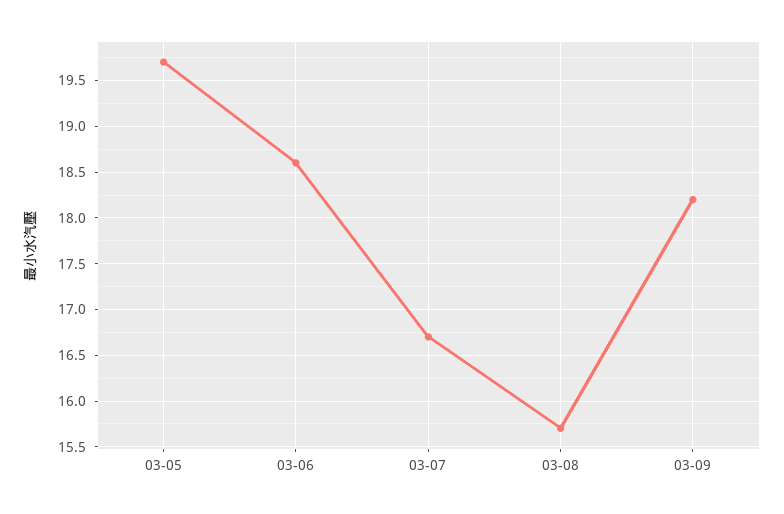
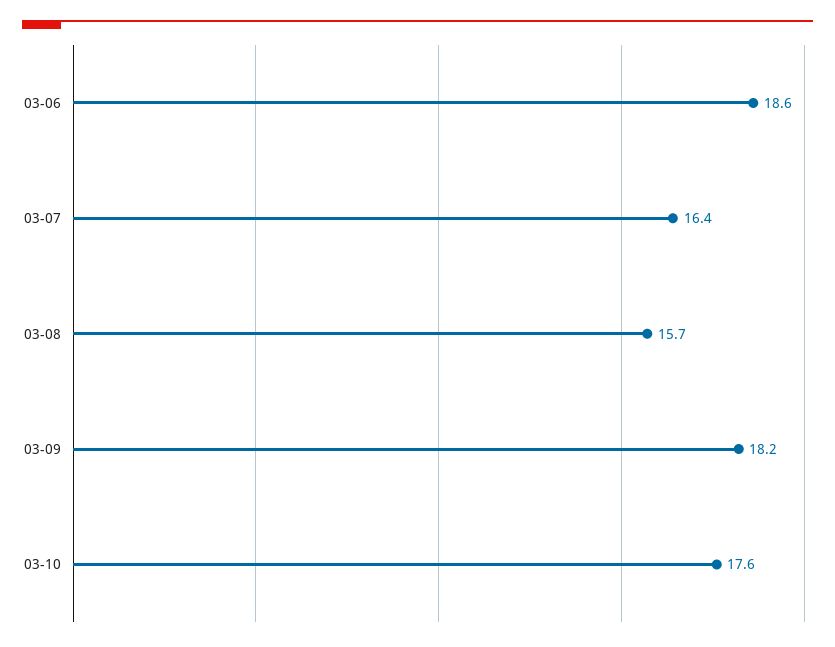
03-05: 19.7 -> none
03-07: 16.7 -> 16.4
03-10: none -> 17.6

